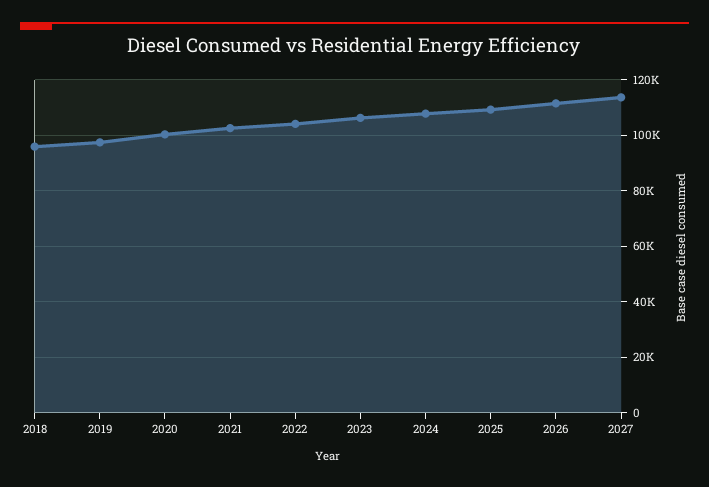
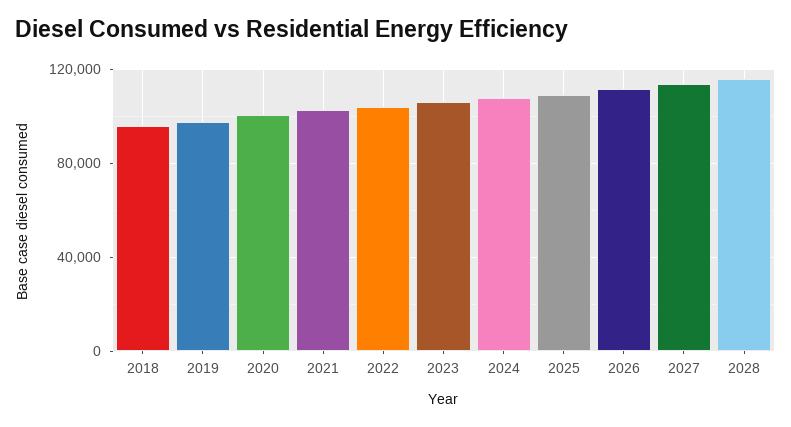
2028: none -> 115000

